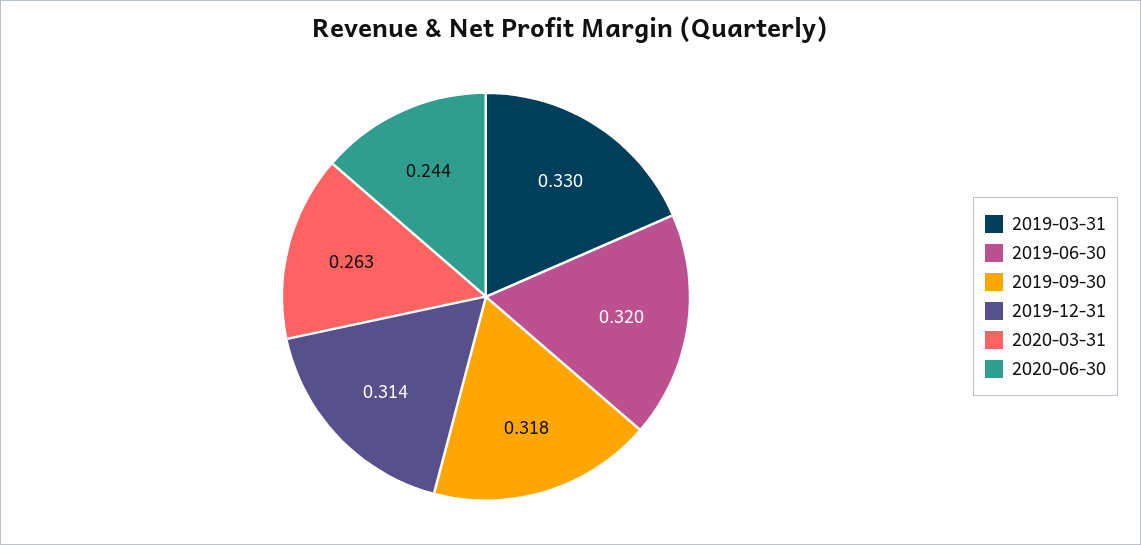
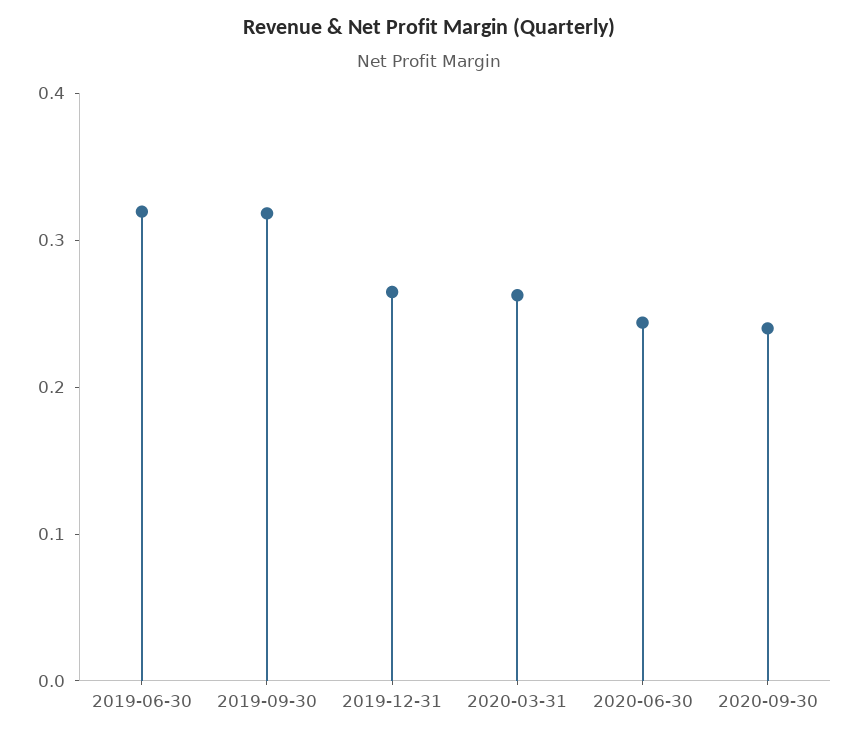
2019-03-31: 0.33 -> none
2019-12-31: 0.314 -> 0.26
2020-09-30: none -> 0.24

